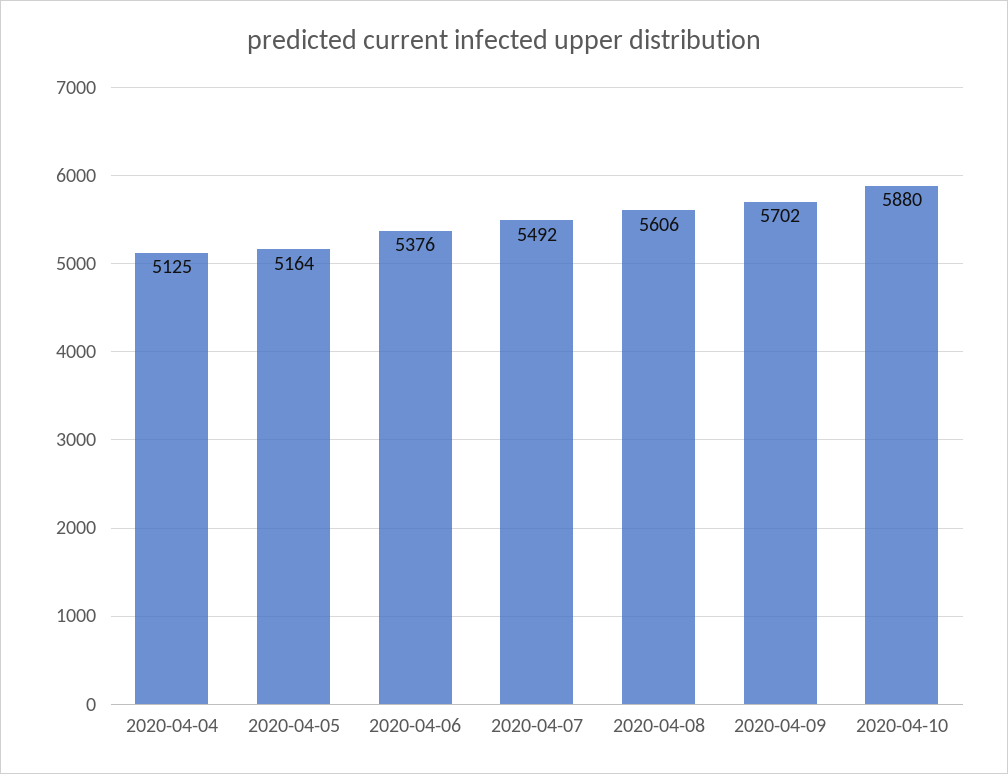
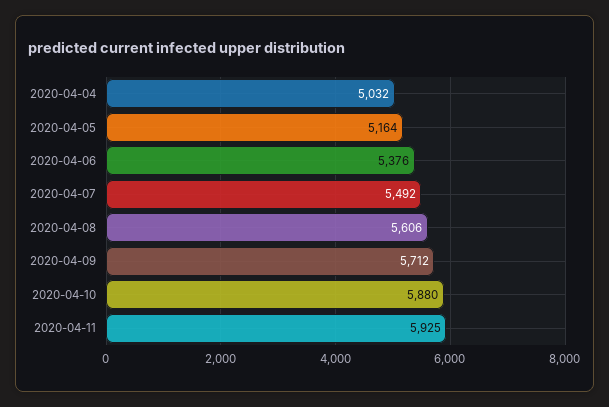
2020-04-04: 5125 -> 5032
2020-04-09: 5702 -> 5712
2020-04-11: none -> 5925

